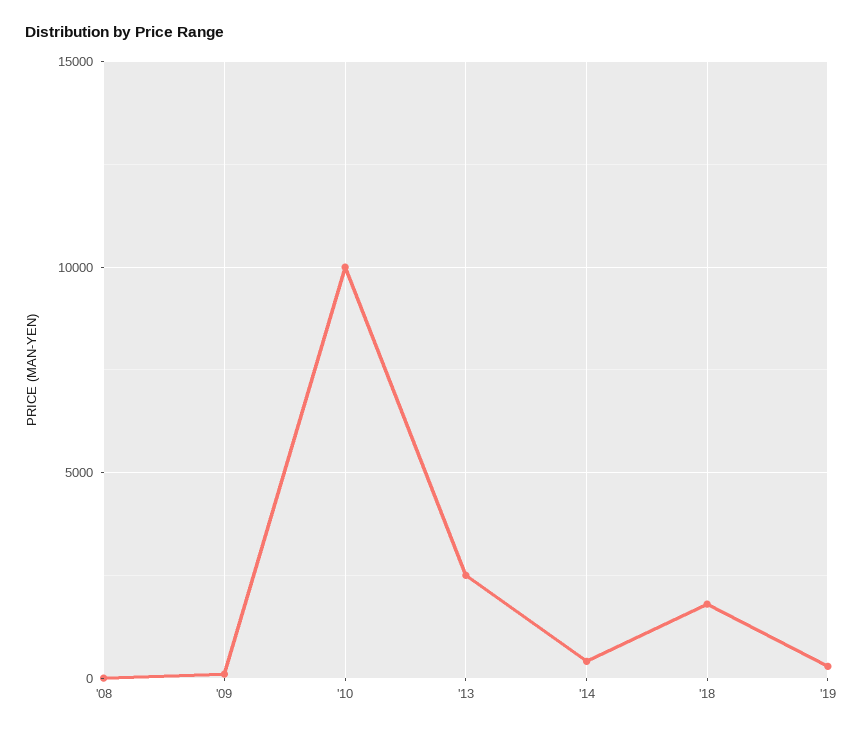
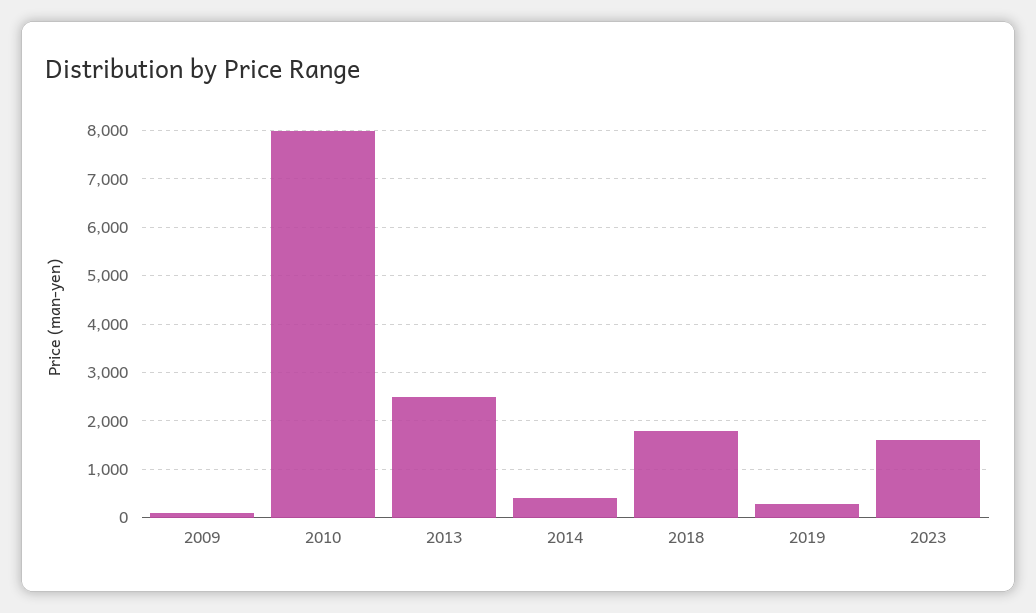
'08: 0 -> none
'10: 10000 -> 8000
2023: none -> 1600

